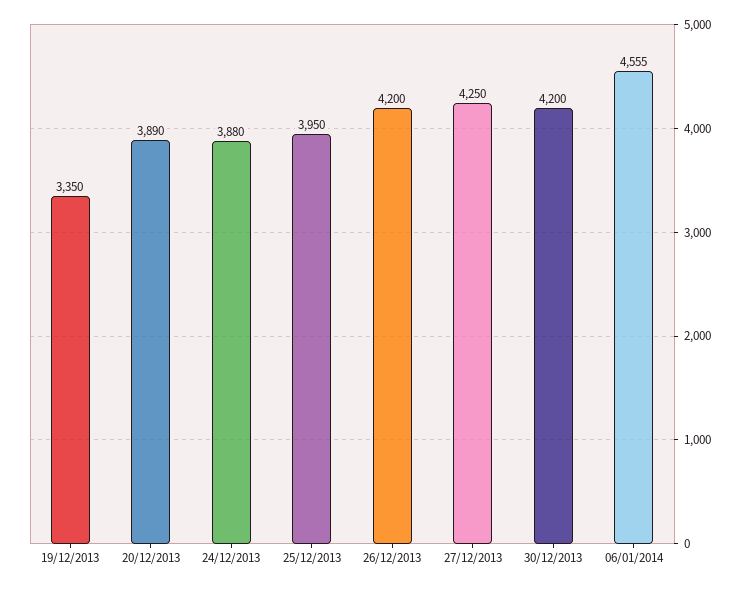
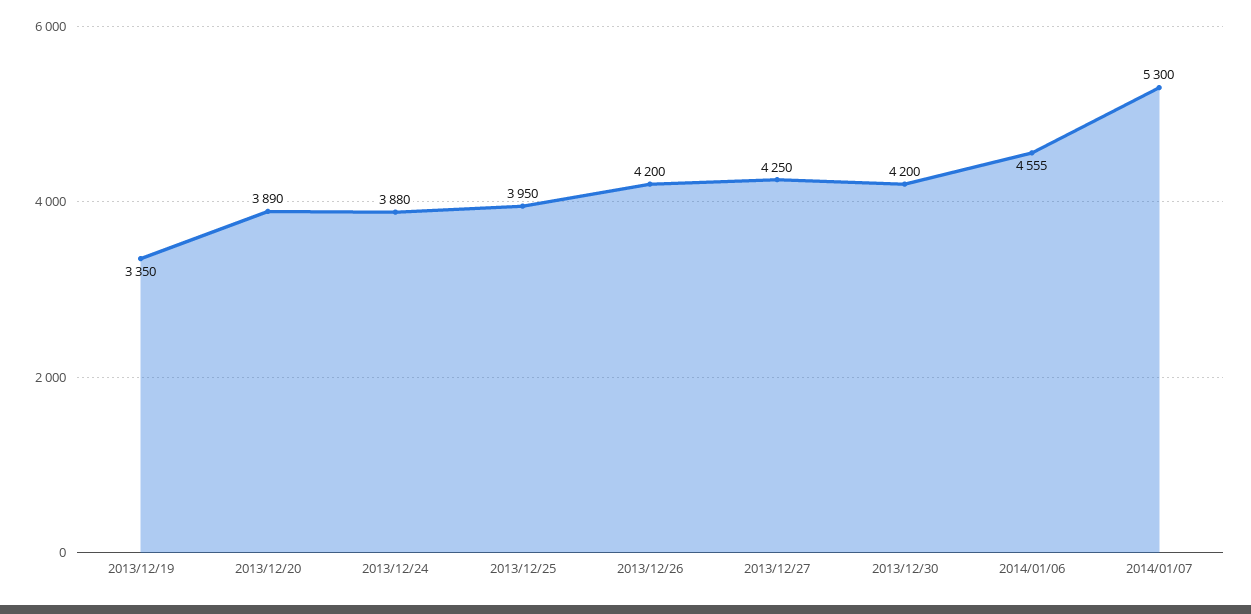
2014/01/07: none -> 5300

